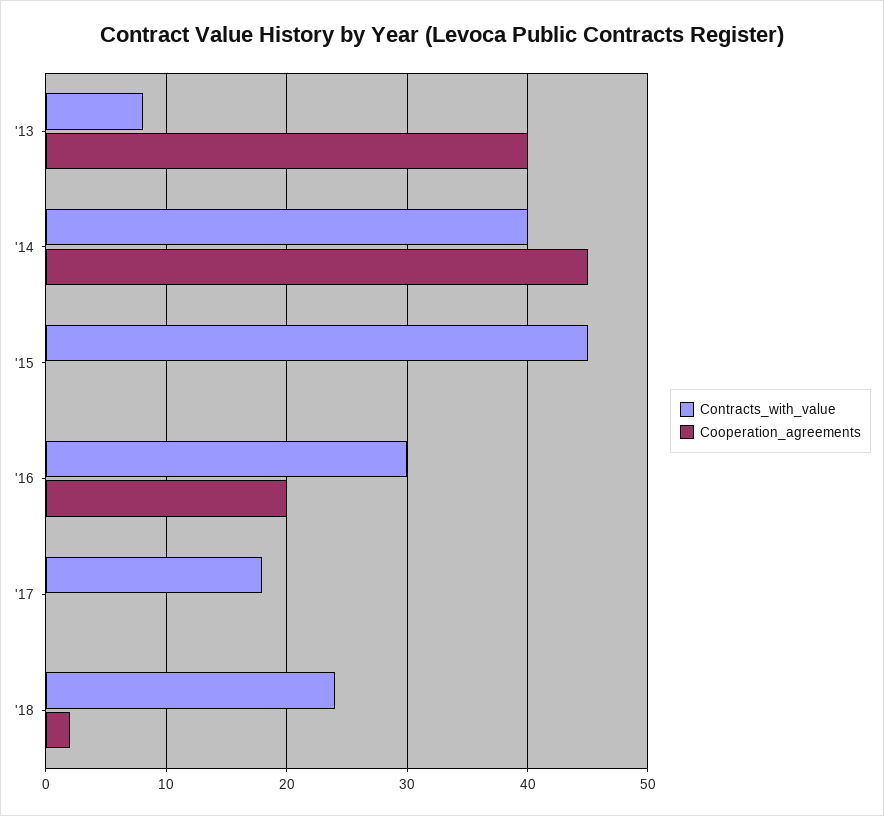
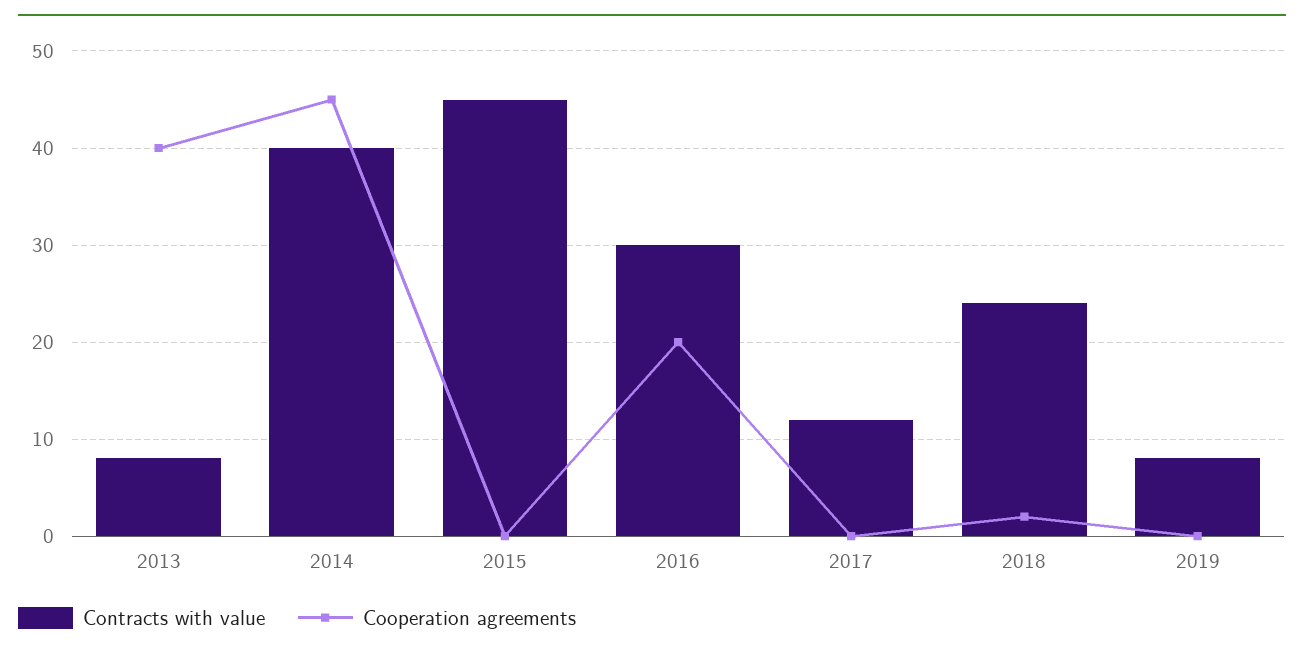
Contracts_with_value, '17: 18 -> 12
Contracts_with_value, 2019: none -> 8
Cooperation_agreements, 2019: none -> 0

